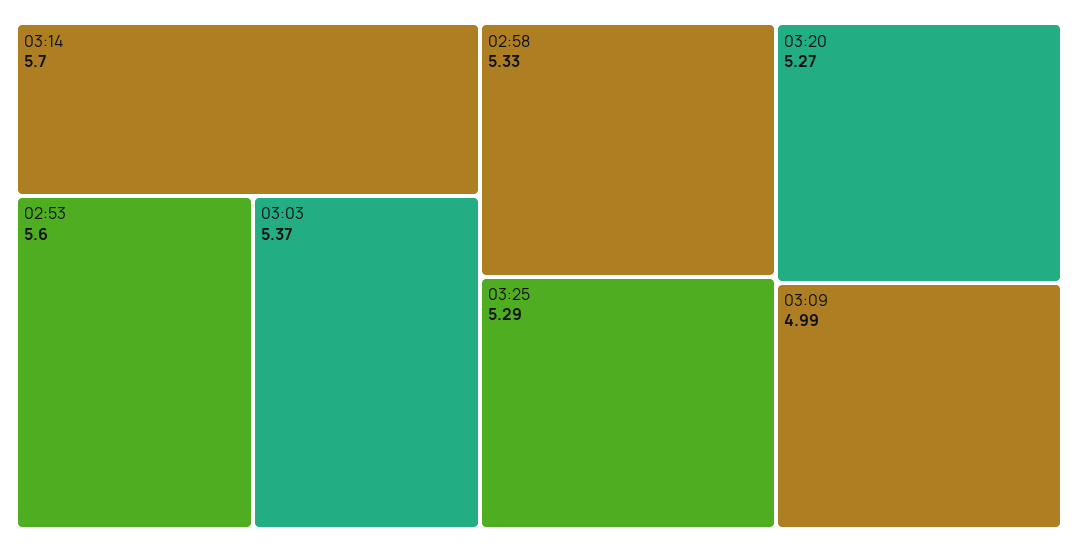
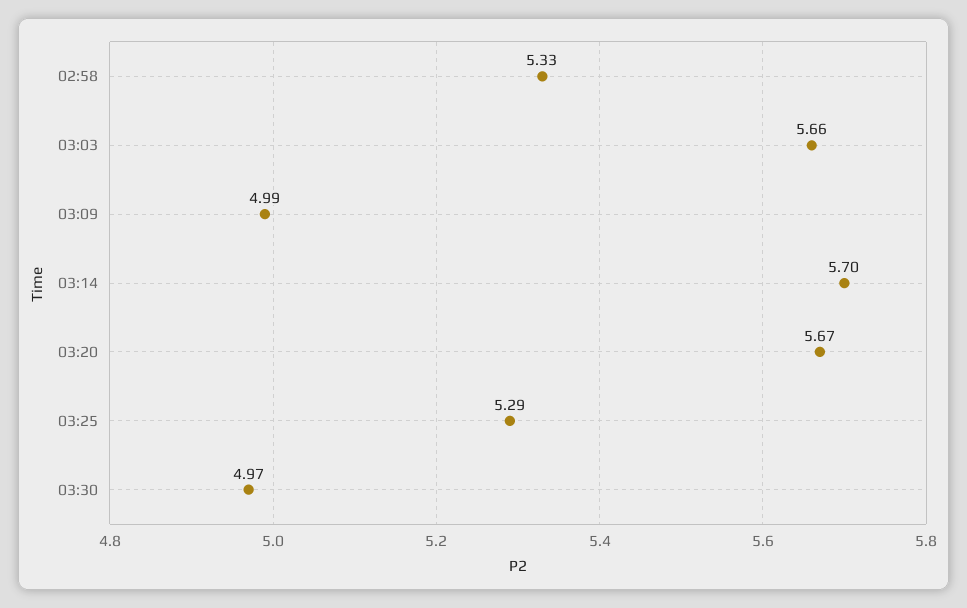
02:53: 5.6 -> none
03:03: 5.37 -> 5.66
03:20: 5.27 -> 5.67
03:30: none -> 4.97

